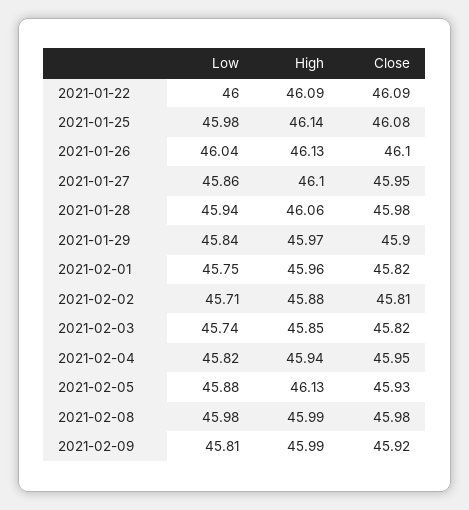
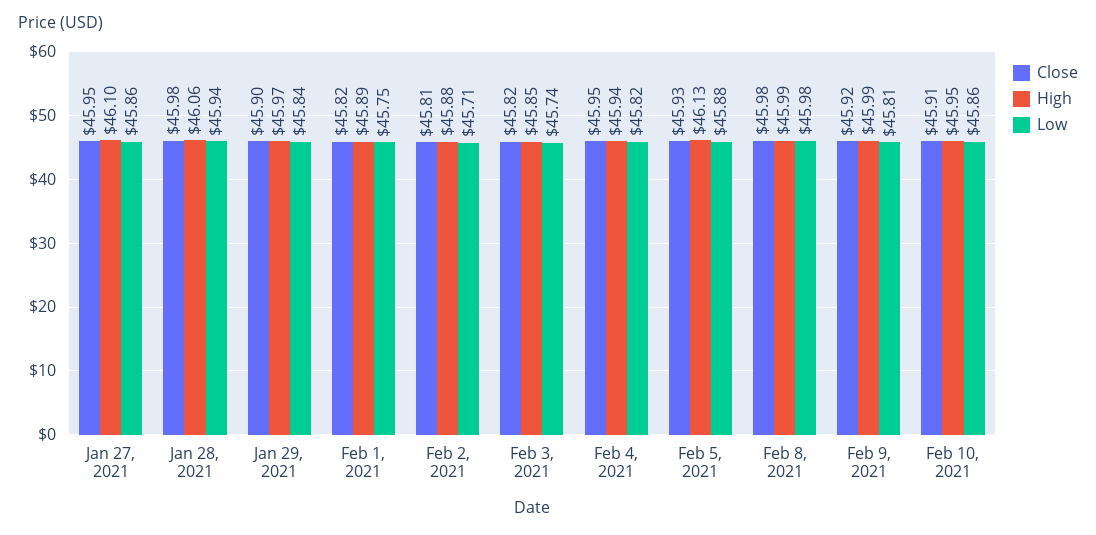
Low, 2021-01-22: 46 -> none
High, 2021-01-22: 46.09 -> none
Close, 2021-01-22: 46.09 -> none
Low, 2021-01-25: 45.98 -> none
High, 2021-01-25: 46.14 -> none
Close, 2021-01-25: 46.08 -> none
Low, 2021-01-26: 46.04 -> none
High, 2021-01-26: 46.13 -> none
Close, 2021-01-26: 46.1 -> none
High, 2021-02-01: 45.96 -> 45.89
Close, Feb 10, 2021: none -> 45.91
High, Feb 10, 2021: none -> 45.95
Low, Feb 10, 2021: none -> 45.86

